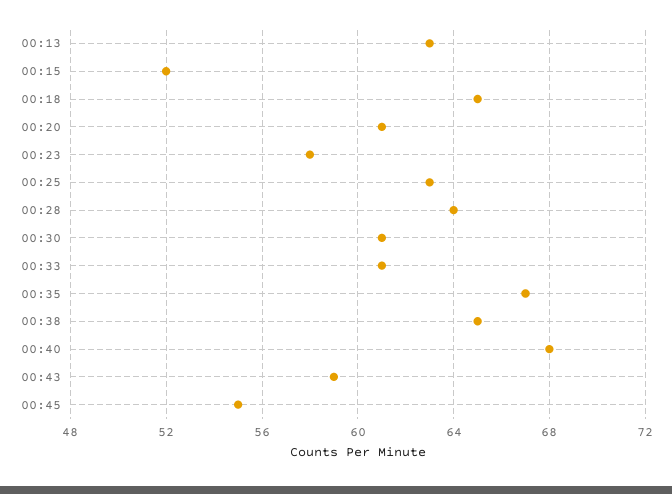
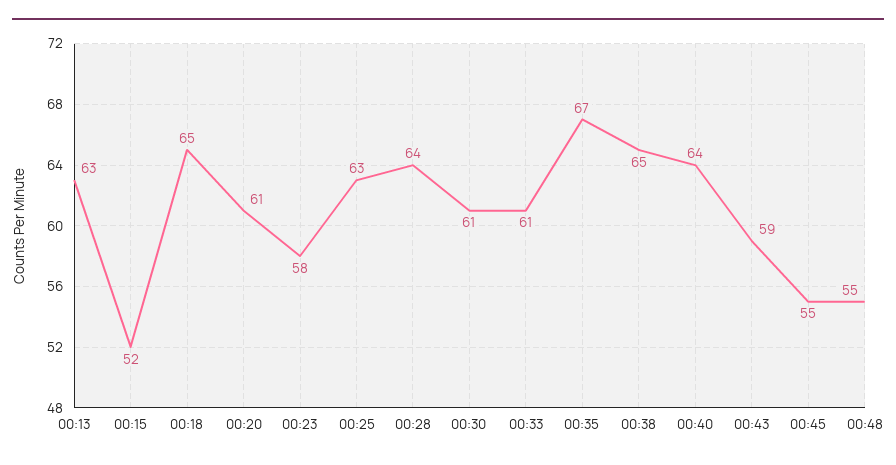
00:40: 68 -> 64
00:48: none -> 55

